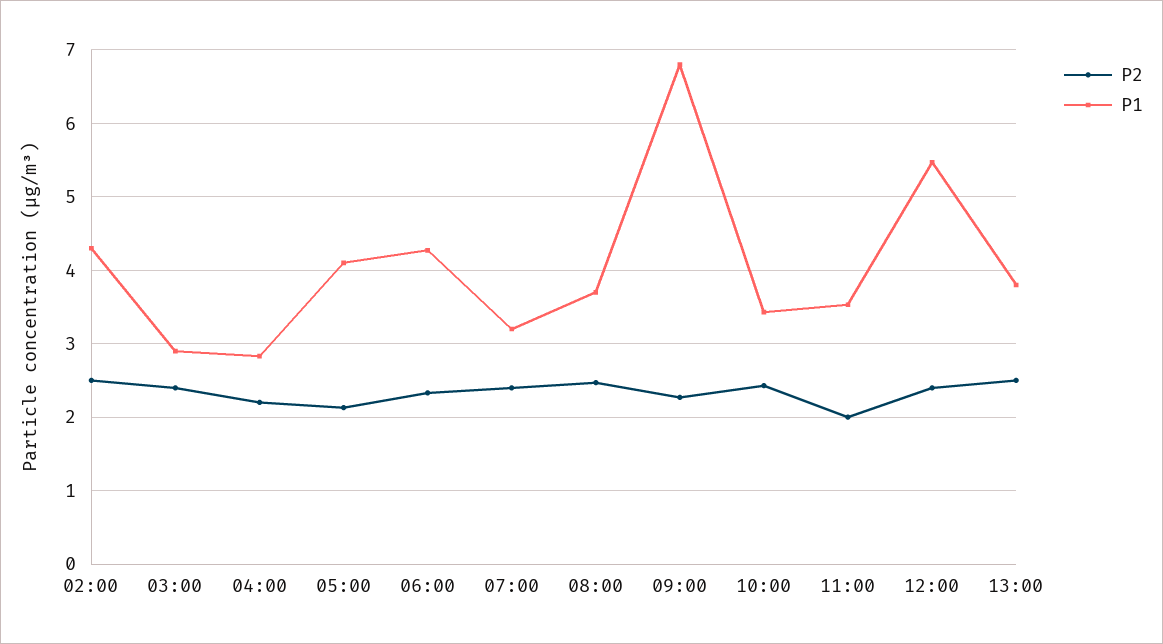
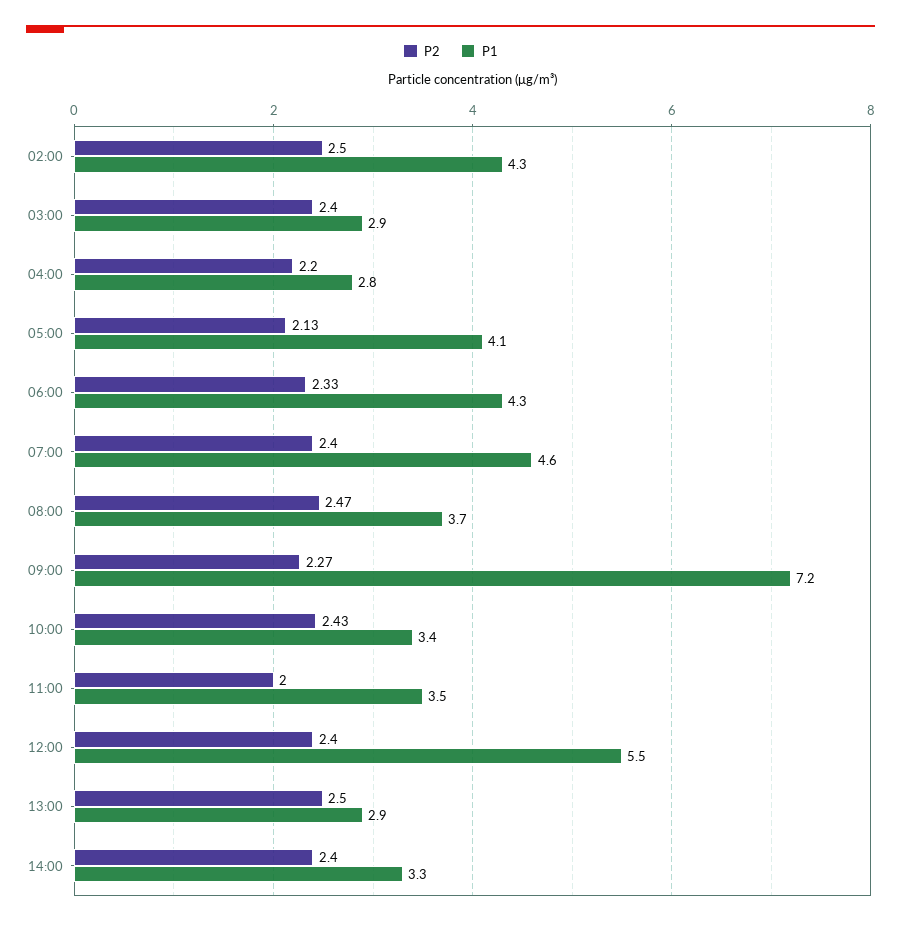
P1, 07:00: 3.2 -> 4.6
P1, 09:00: 6.8 -> 7.2
P1, 13:00: 3.8 -> 2.9
P2, 14:00: none -> 2.4
P1, 14:00: none -> 3.3

